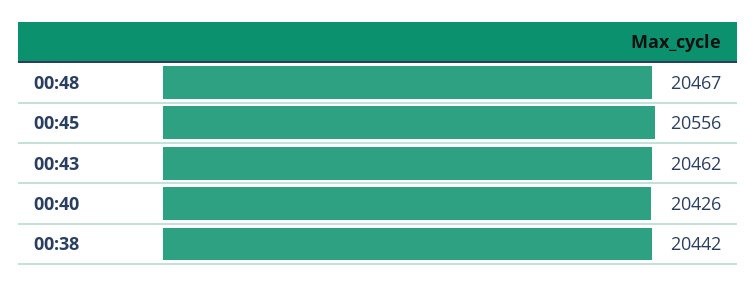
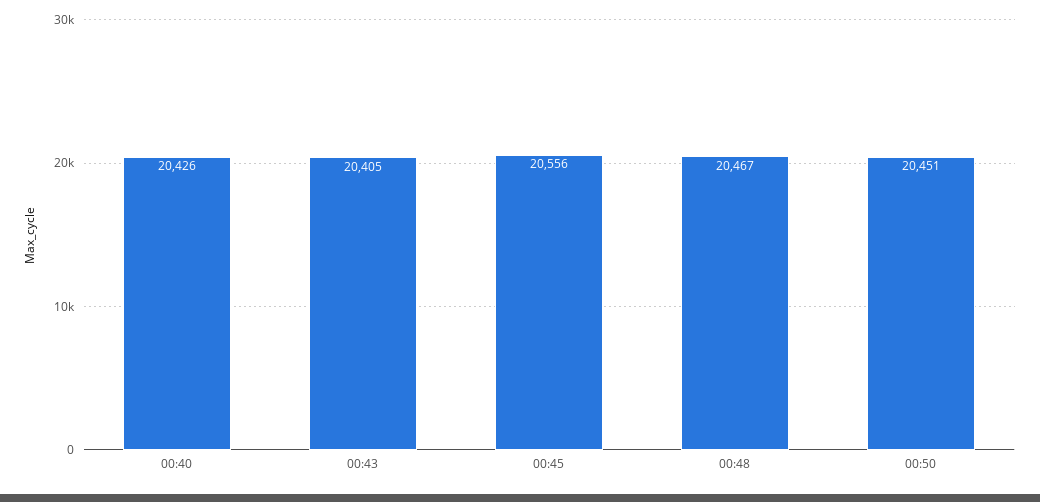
00:43: 20462 -> 20405
00:38: 20442 -> none
00:50: none -> 20451

